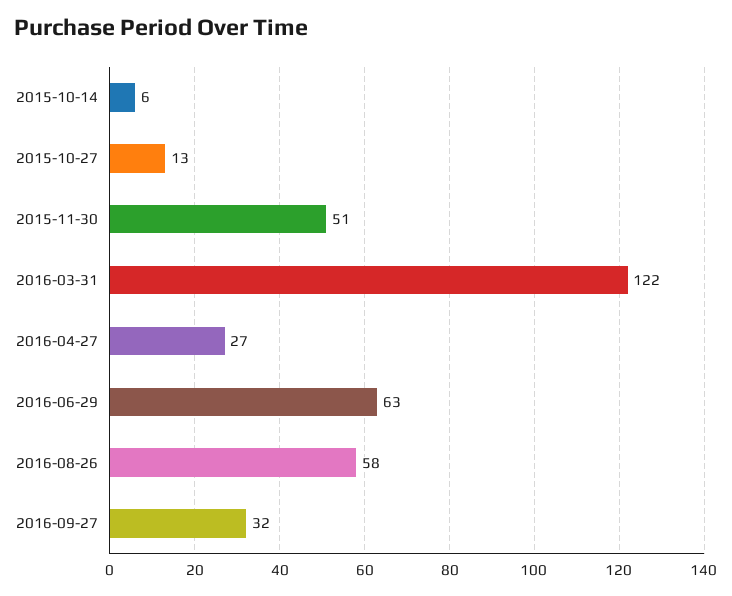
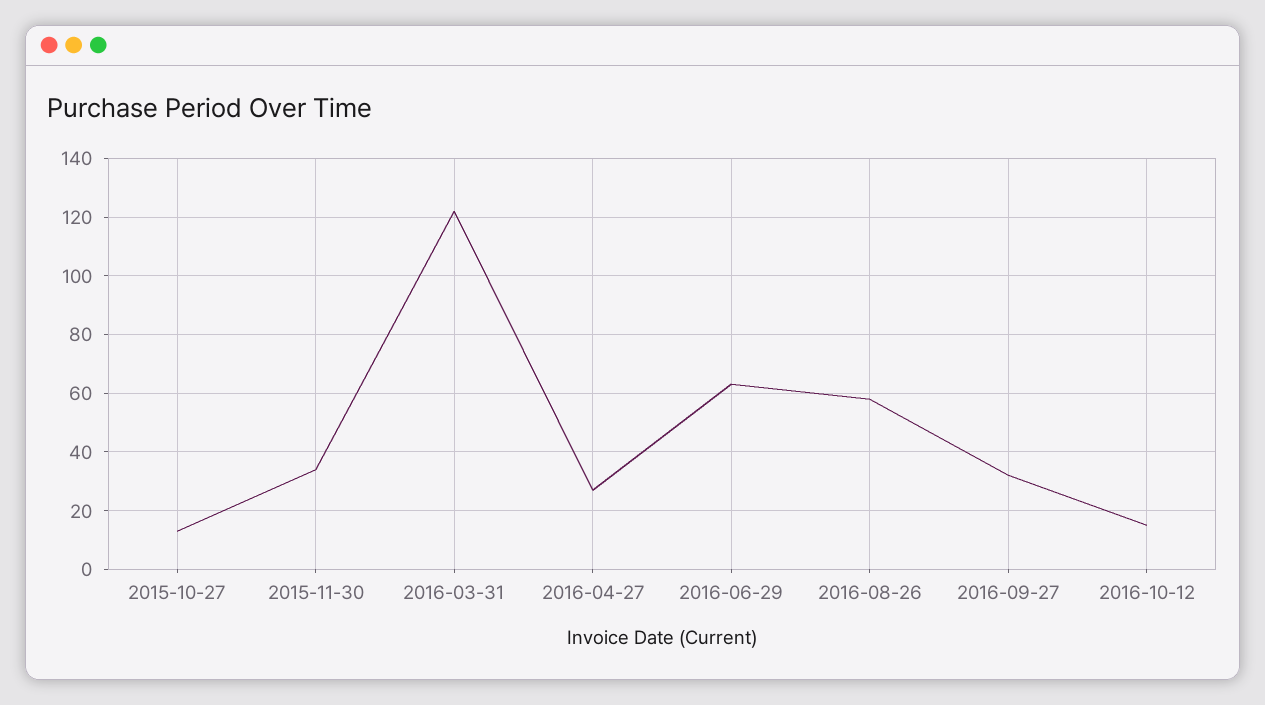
2015-10-14: 6 -> none
2015-11-30: 51 -> 35
2016-10-12: none -> 15

